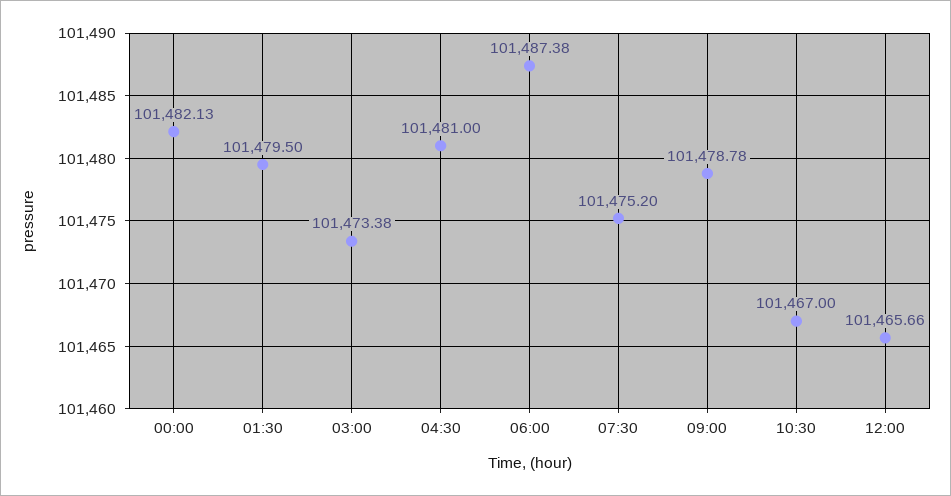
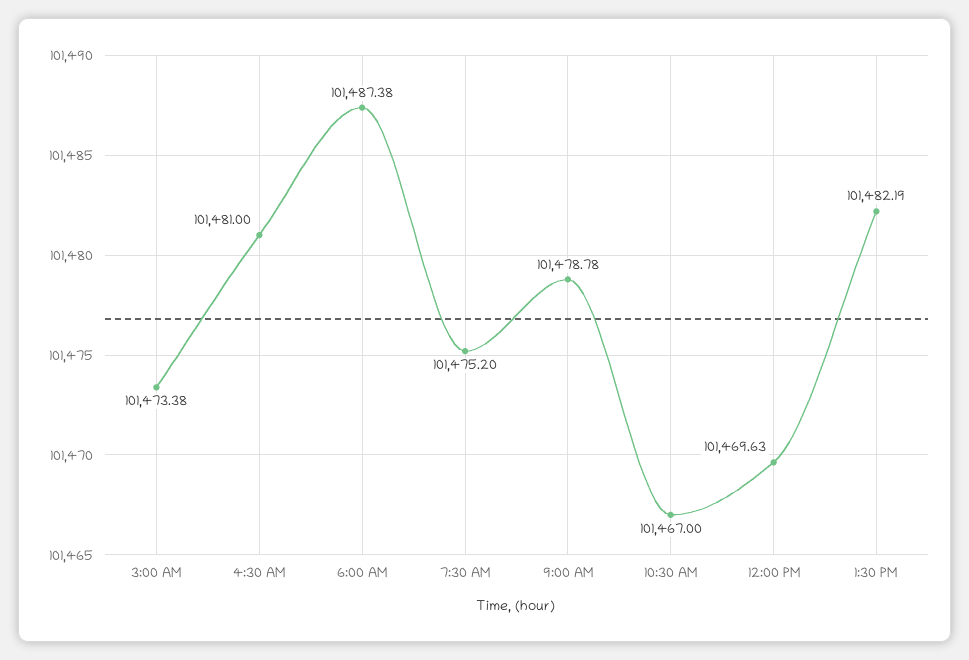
00:00: 101482.13 -> none
01:30: 101479.5 -> none
12:00: 101465.66 -> 101469.63
1:30 PM: none -> 101482.19

